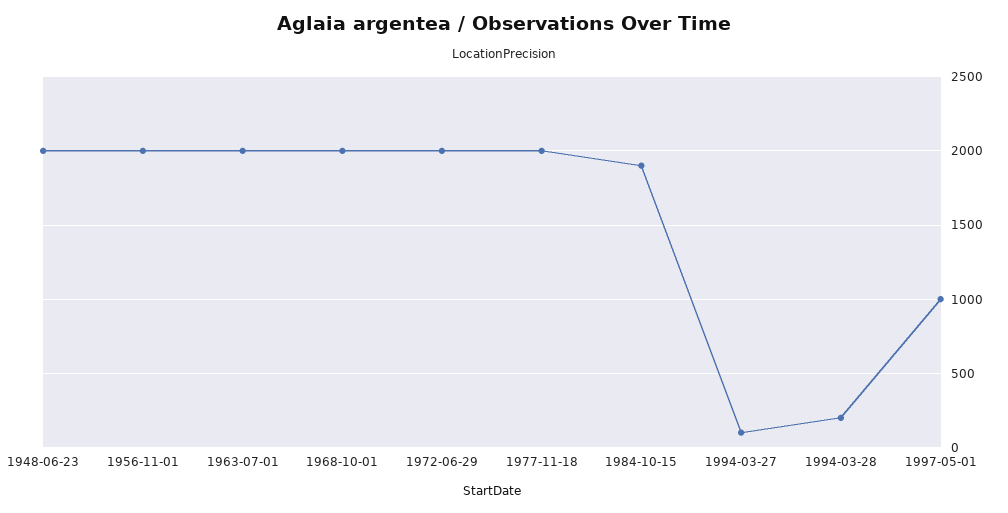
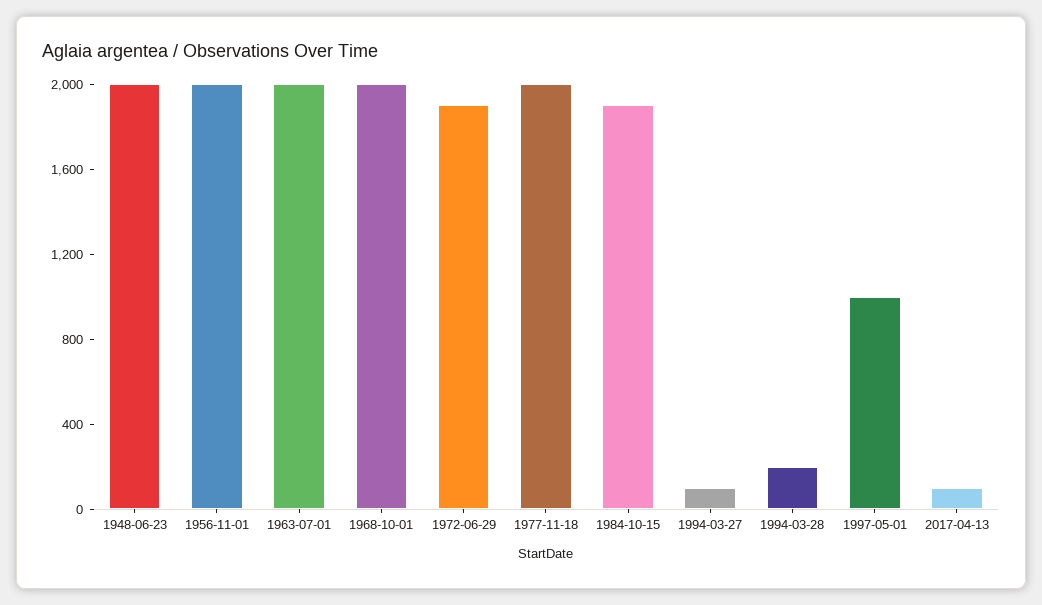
1972-06-29: 2000 -> 1900
2017-04-13: none -> 100

